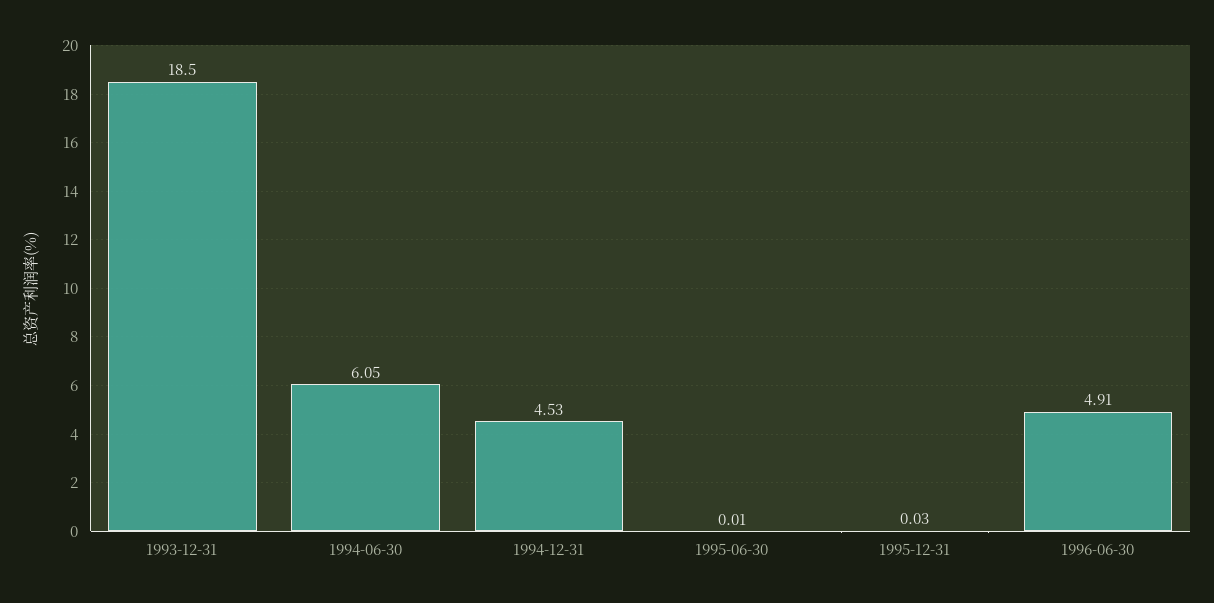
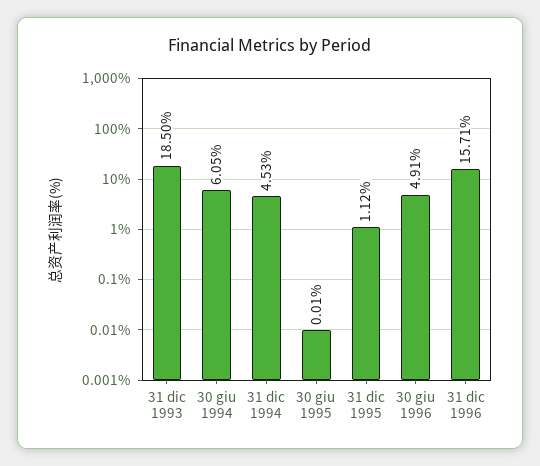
1995-12-31: 0.03 -> 1.12
31 dic 1996: none -> 15.71

